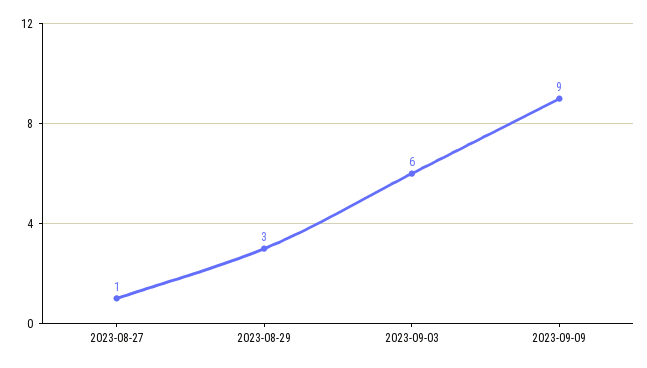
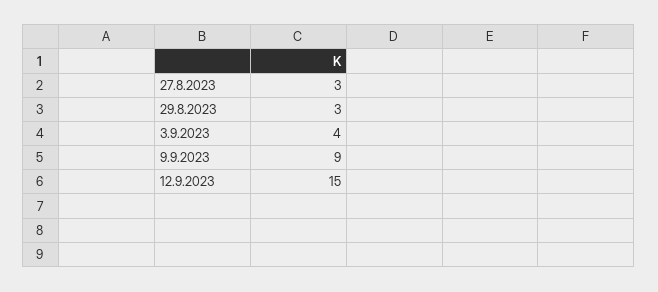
2023-08-27: 1 -> 3
2023-09-03: 6 -> 4
12.9.2023: none -> 15

